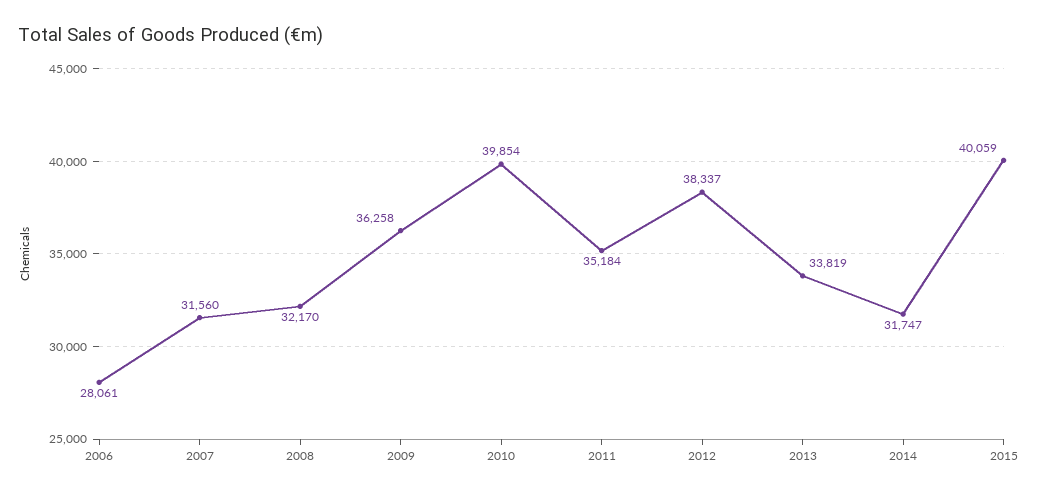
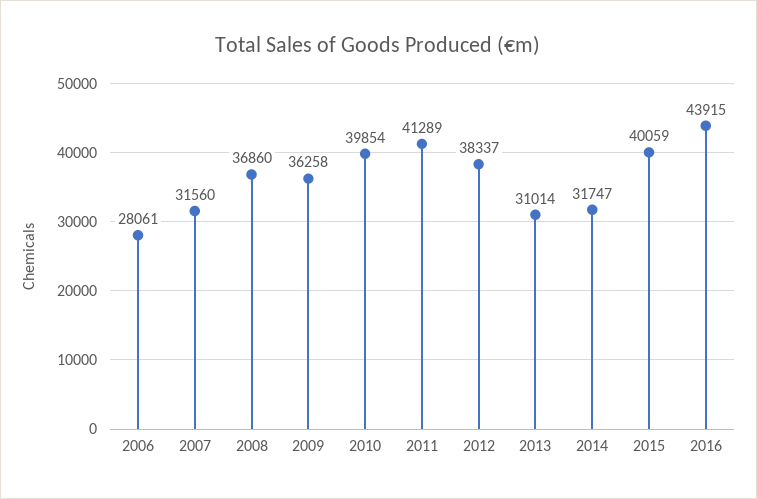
2008: 32170 -> 36860
2011: 35184 -> 41289
2013: 33819 -> 31014
2016: none -> 43915

